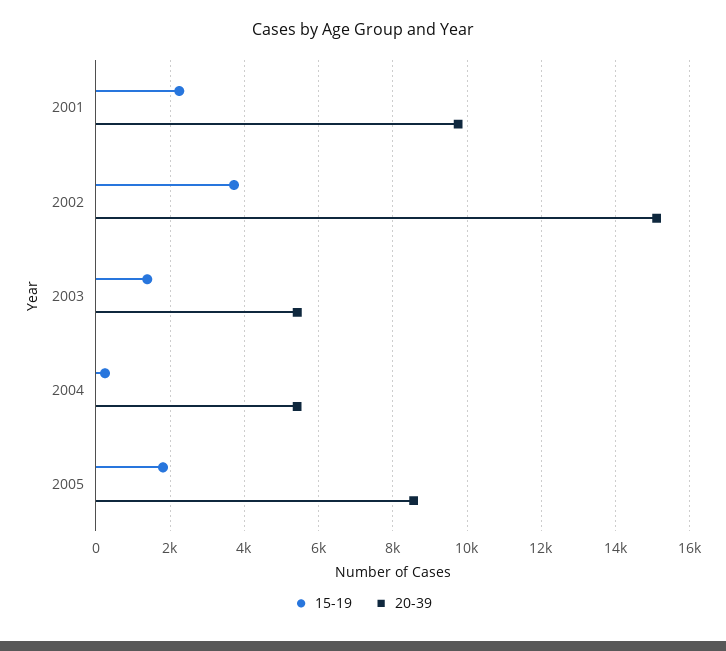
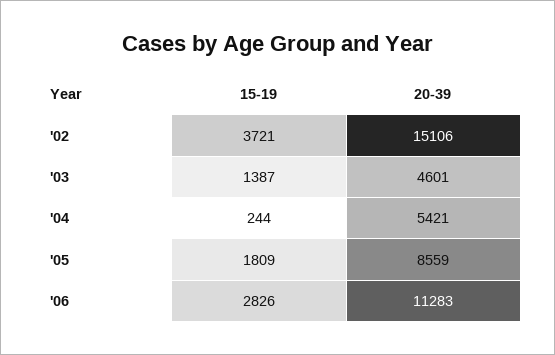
15-19, 2001: 2200 -> none
20-39, 2001: 9800 -> none
20-39, 2003: 5400 -> 4601
15-19, '06: none -> 2826
20-39, '06: none -> 11283

